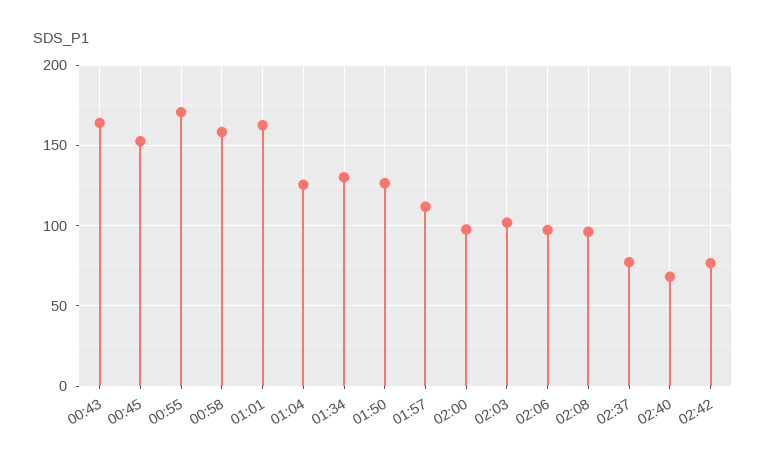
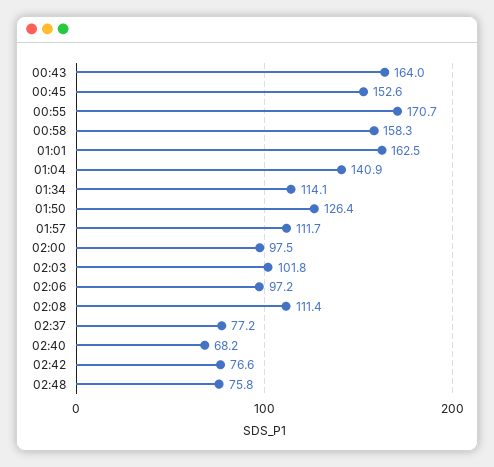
01:04: 125 -> 140.9
01:34: 130 -> 114.1
02:08: 95 -> 111.4
02:48: none -> 75.8

